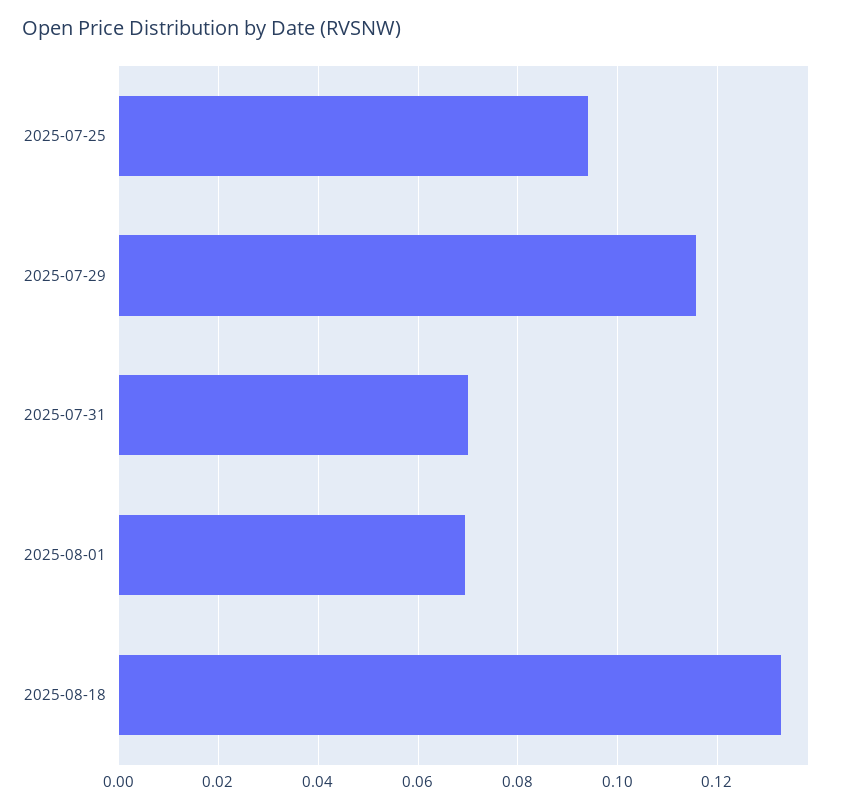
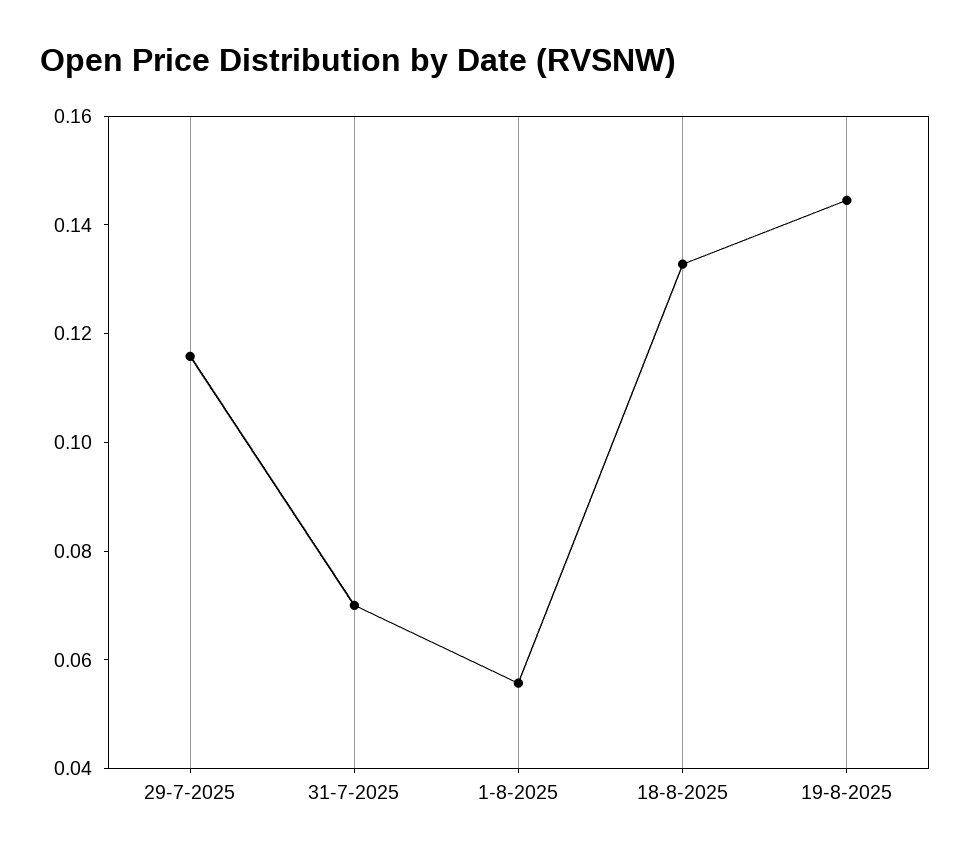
2025-07-25: 0.094 -> none
2025-08-01: 0.07 -> 0.055
19-8-2025: none -> 0.145

